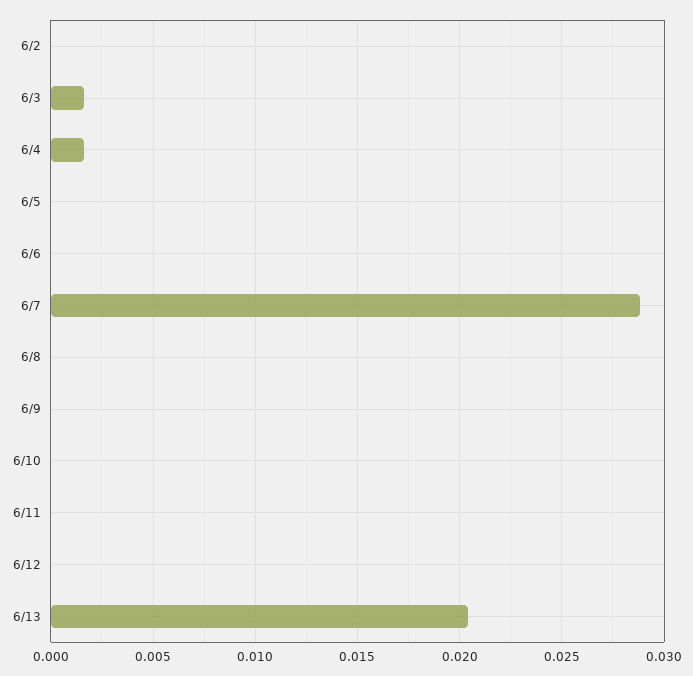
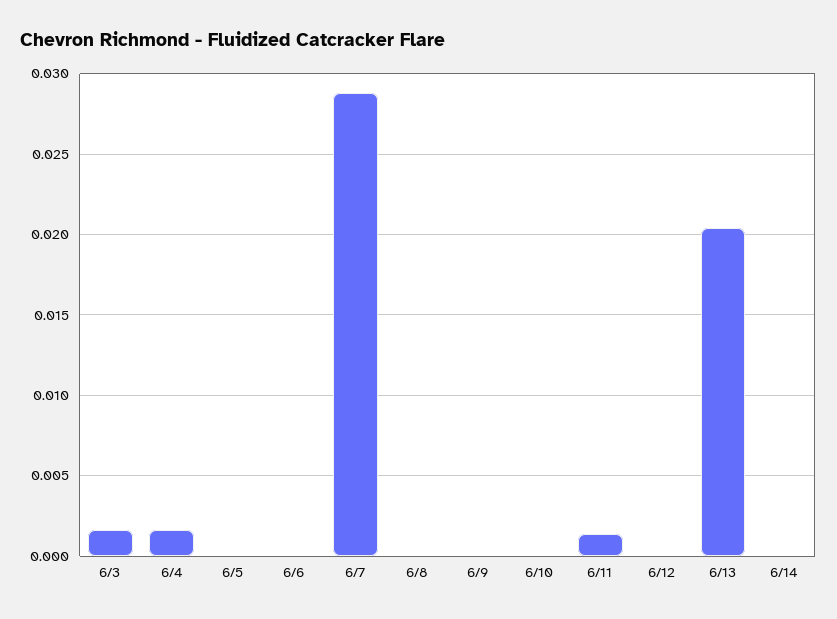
6/2: 0 -> none
6/11: 0 -> 0.0015
6/14: none -> 0

